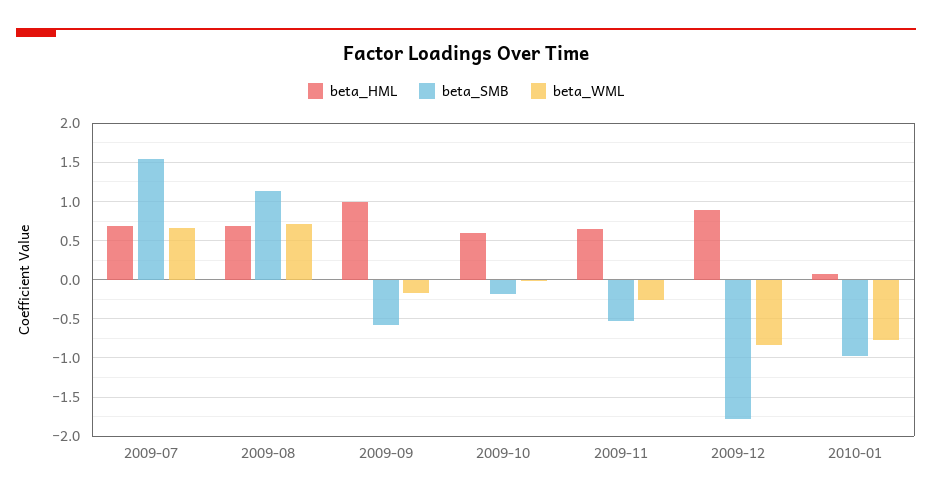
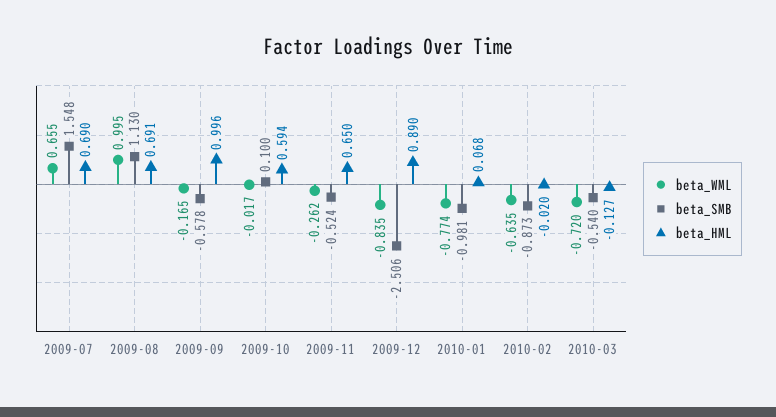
beta_WML, 2009-08: 0.7 -> 0.995
beta_SMB, 2009-10: -0.2 -> 0.1
beta_SMB, 2009-12: -1.8 -> -2.506
beta_WML, 2010-02: none -> -0.635
beta_SMB, 2010-02: none -> -0.873
beta_HML, 2010-02: none -> -0.02
beta_WML, 2010-03: none -> -0.72
beta_SMB, 2010-03: none -> -0.54
beta_HML, 2010-03: none -> -0.127

